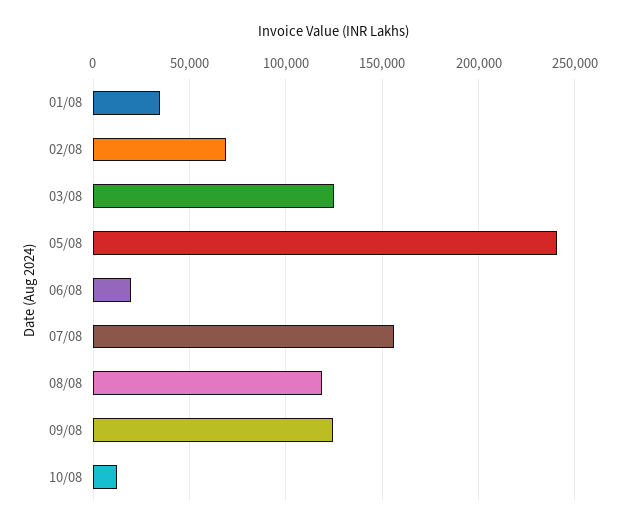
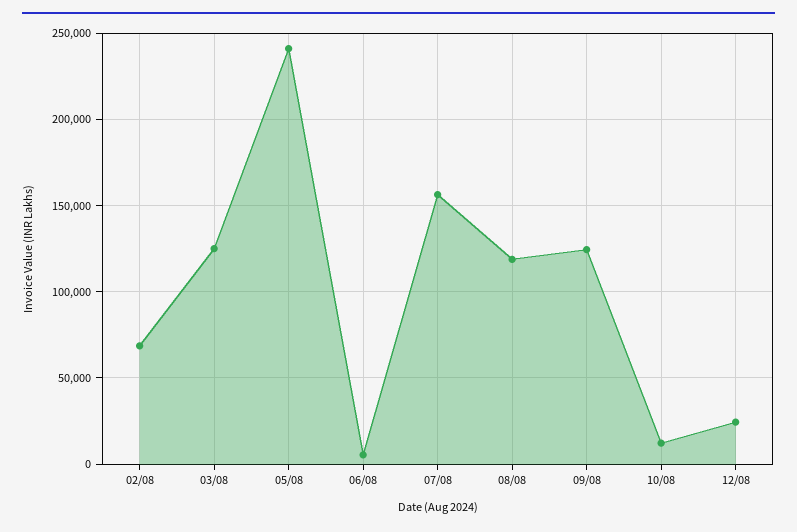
01/08: 35000 -> none
06/08: 20000 -> 5000
12/08: none -> 25000

